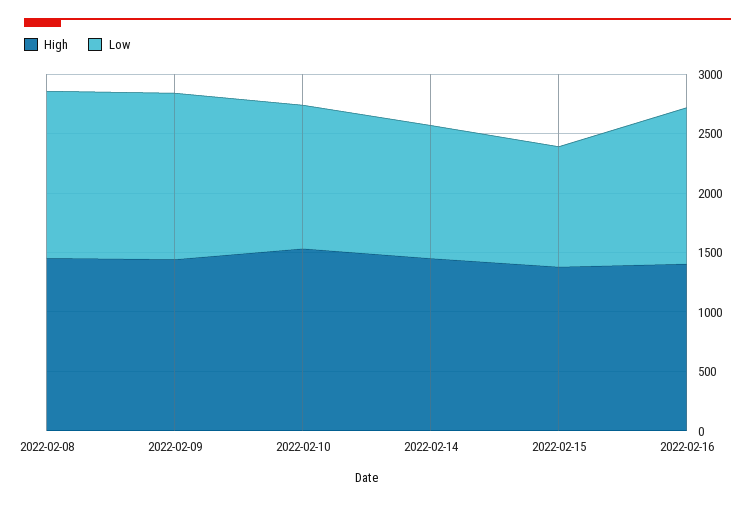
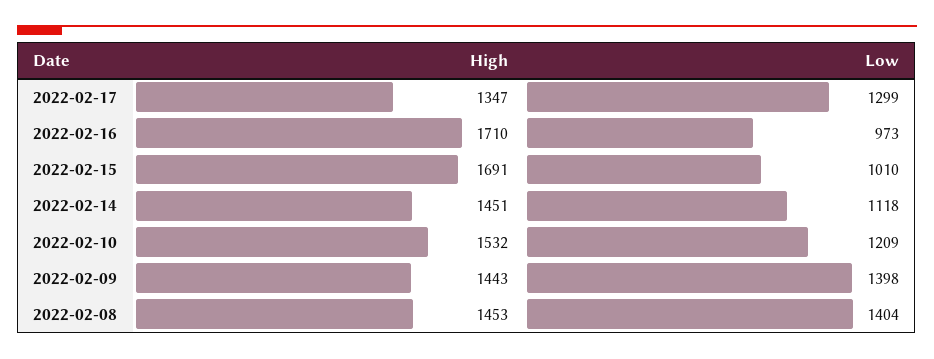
High, 2022-02-15: 1400 -> 1691
High, 2022-02-16: 1400 -> 1710
Low, 2022-02-16: 1300 -> 973
High, 2022-02-17: none -> 1347
Low, 2022-02-17: none -> 1299

